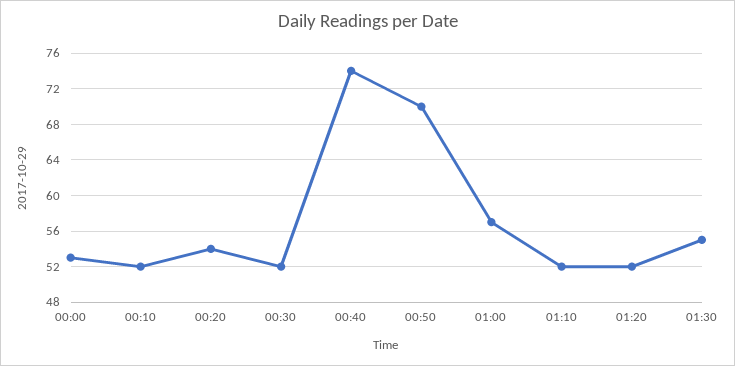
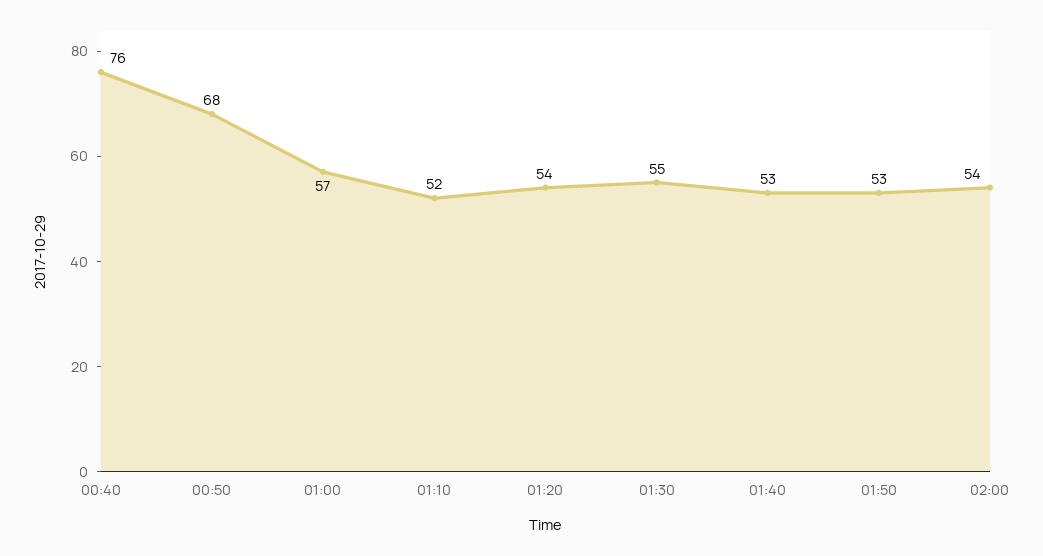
00:00: 53 -> none
00:10: 52 -> none
00:20: 54 -> none
00:30: 52 -> none
00:40: 74 -> 76
00:50: 70 -> 68
01:20: 52 -> 54
01:40: none -> 53
01:50: none -> 53
02:00: none -> 54

